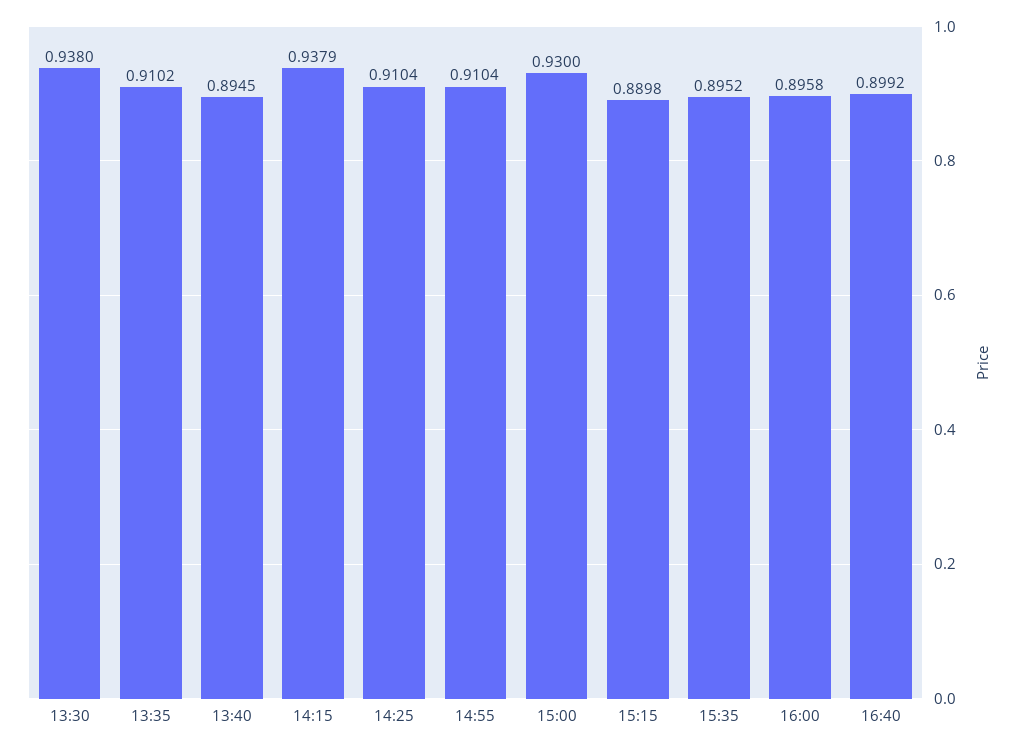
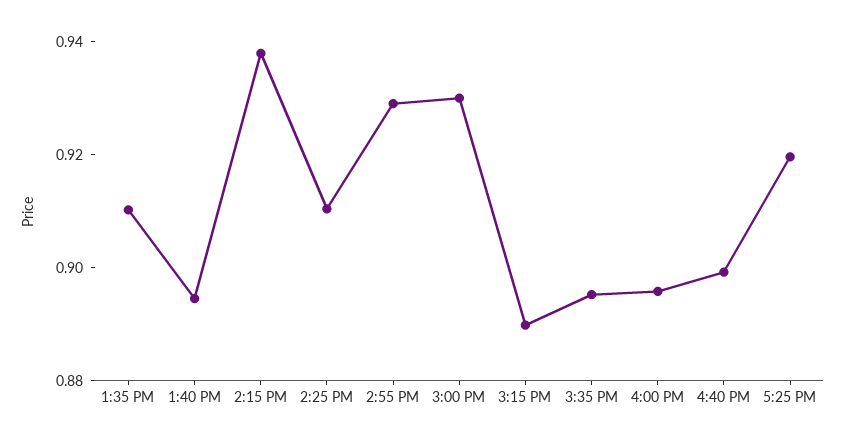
13:30: 0.938 -> none
14:55: 0.9104 -> 0.93
5:25 PM: none -> 0.92

